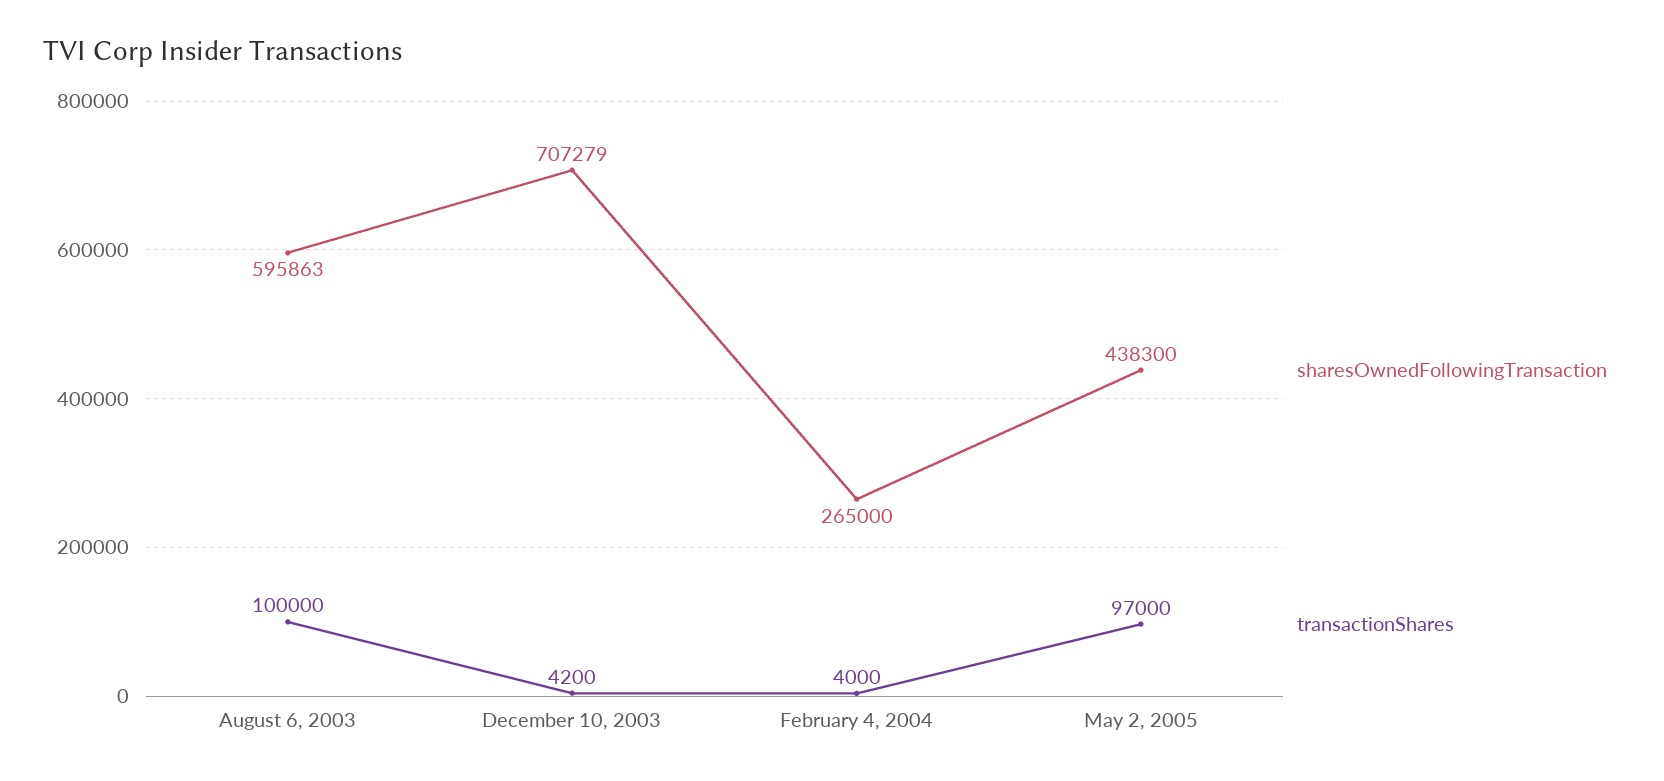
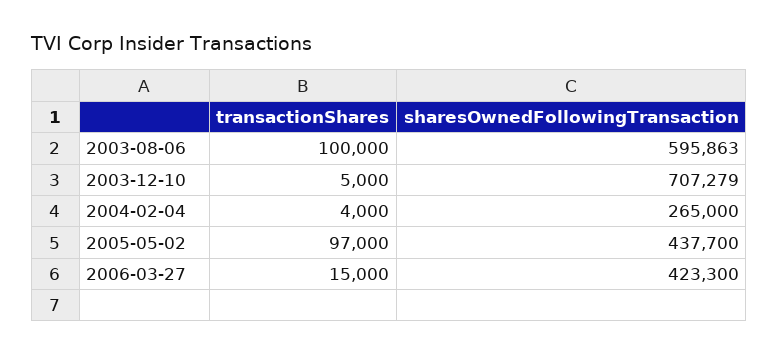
transactionShares, December 10, 2003: 4200 -> 5000
sharesOwnedFollowingTransaction, May 2, 2005: 438300 -> 437700
transactionShares, 2006-03-27: none -> 15000
sharesOwnedFollowingTransaction, 2006-03-27: none -> 423300

